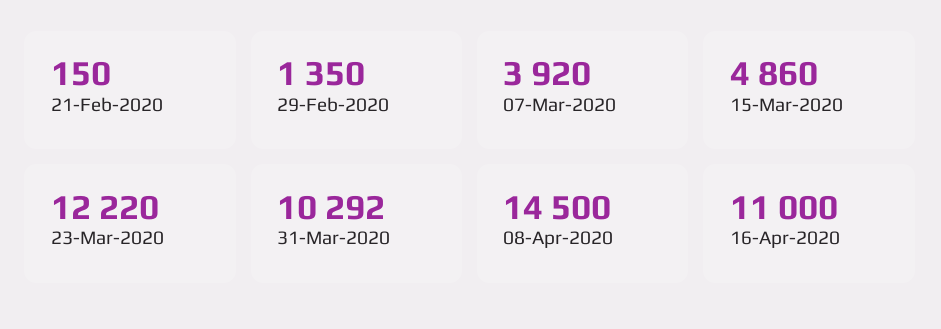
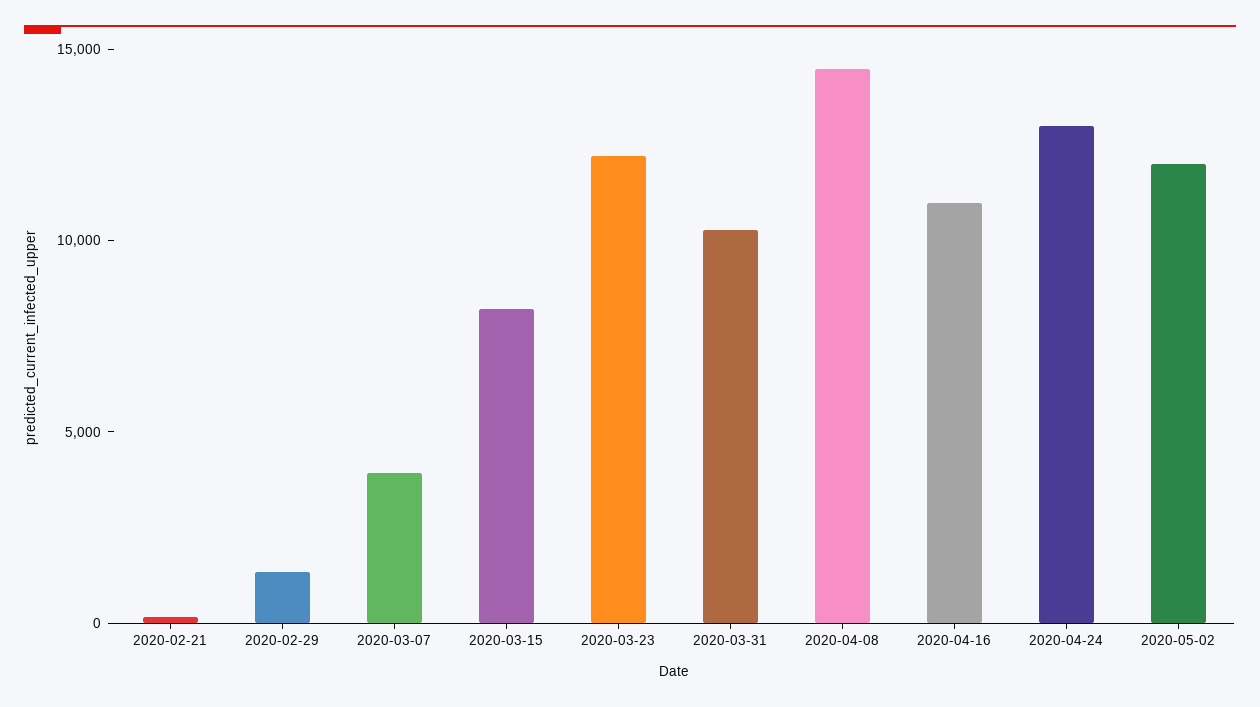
15-Mar-2020: 4860 -> 8000
2020-04-24: none -> 13000
2020-05-02: none -> 12000

